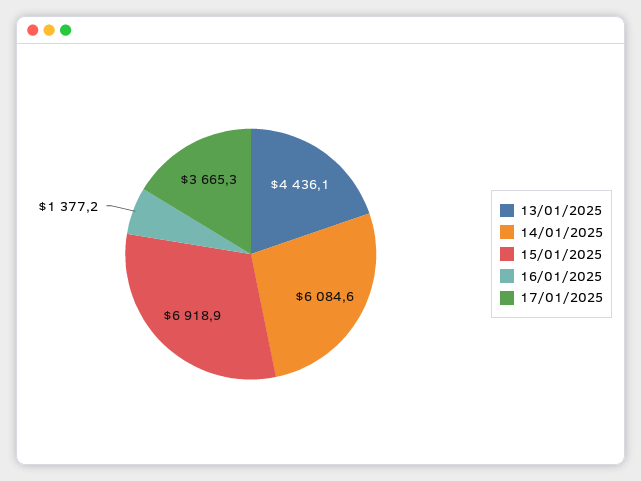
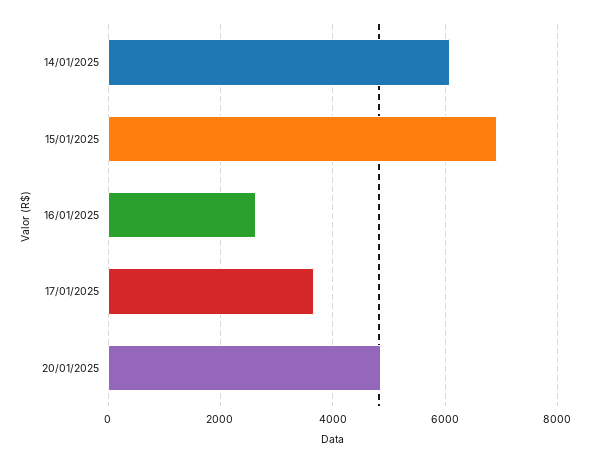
13/01/2025: 4436.1 -> none
16/01/2025: 1377.2 -> 2600
20/01/2025: none -> 4800

